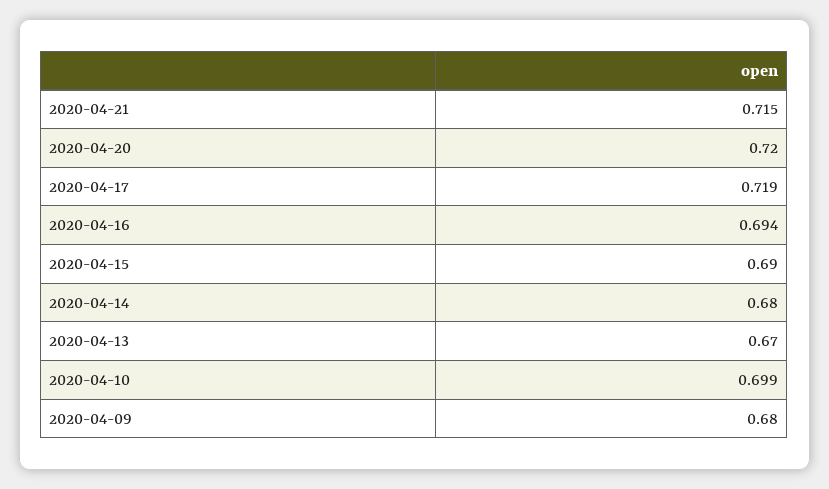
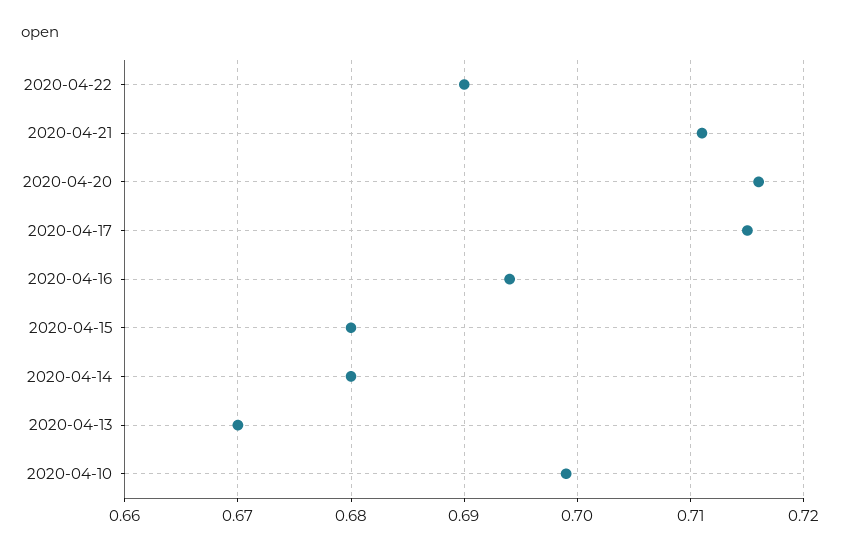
2020-04-21: 0.715 -> 0.711
2020-04-20: 0.72 -> 0.716
2020-04-17: 0.719 -> 0.715
2020-04-15: 0.69 -> 0.68
2020-04-09: 0.68 -> none
2020-04-22: none -> 0.69

